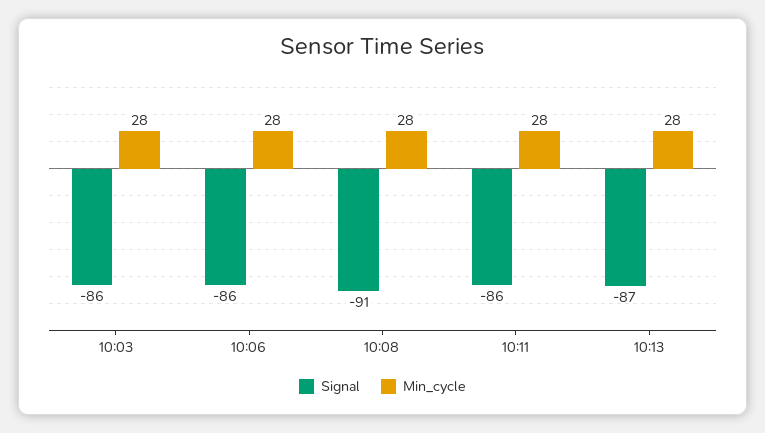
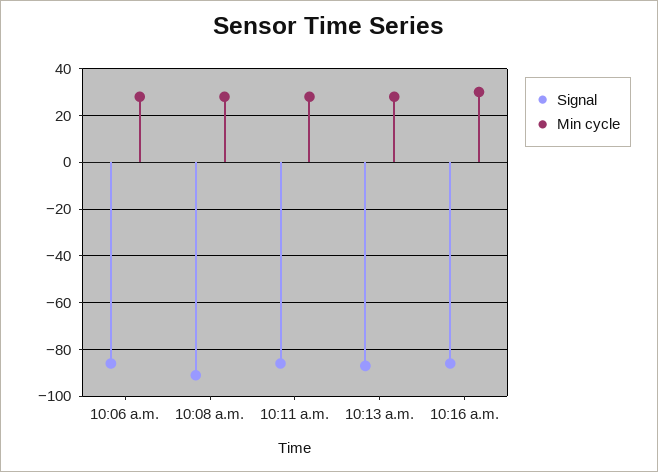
Signal, 10:03: -86 -> none
Min_cycle, 10:03: 28 -> none
Signal, 10:16 a.m.: none -> -85
Min_cycle, 10:16 a.m.: none -> 30

